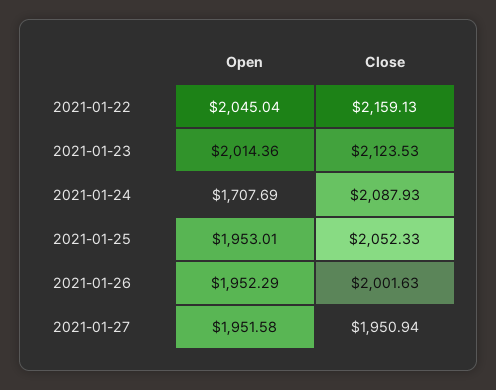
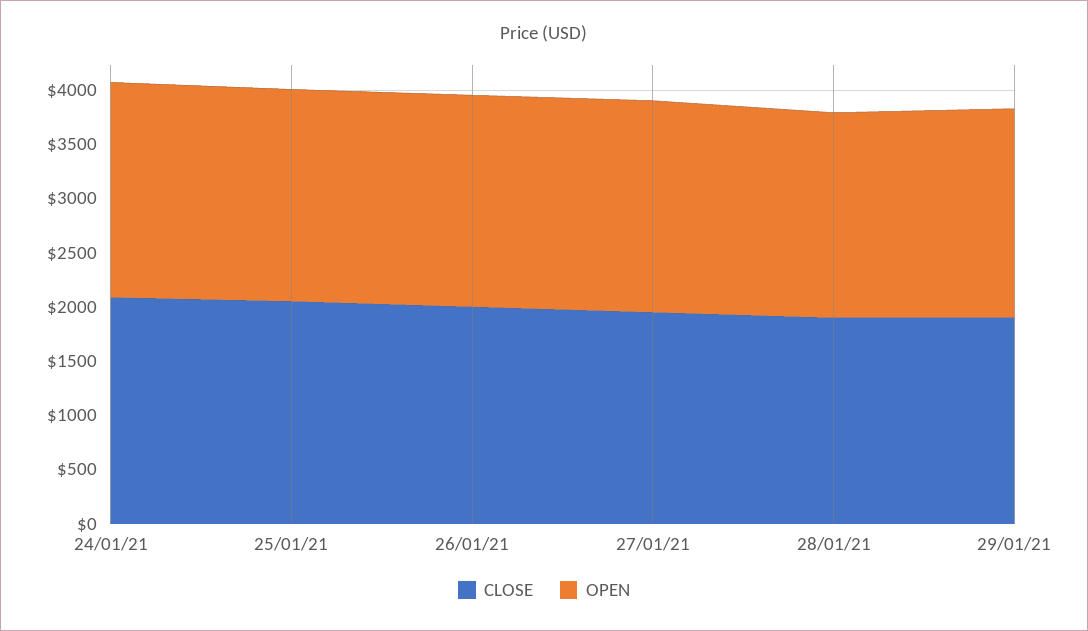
Open, 2021-01-22: 2045.04 -> none
Close, 2021-01-22: 2159.13 -> none
Open, 2021-01-23: 2014.36 -> none
Close, 2021-01-23: 2123.53 -> none
Open, 2021-01-24: 1707.69 -> 2000
Close, 28/01/21: none -> 1900
Open, 28/01/21: none -> 1900
Close, 29/01/21: none -> 1900
Open, 29/01/21: none -> 1900

